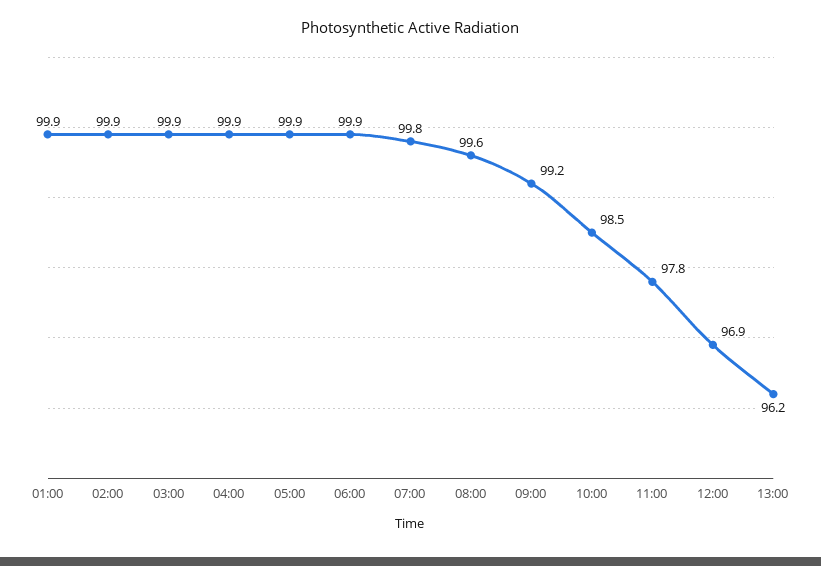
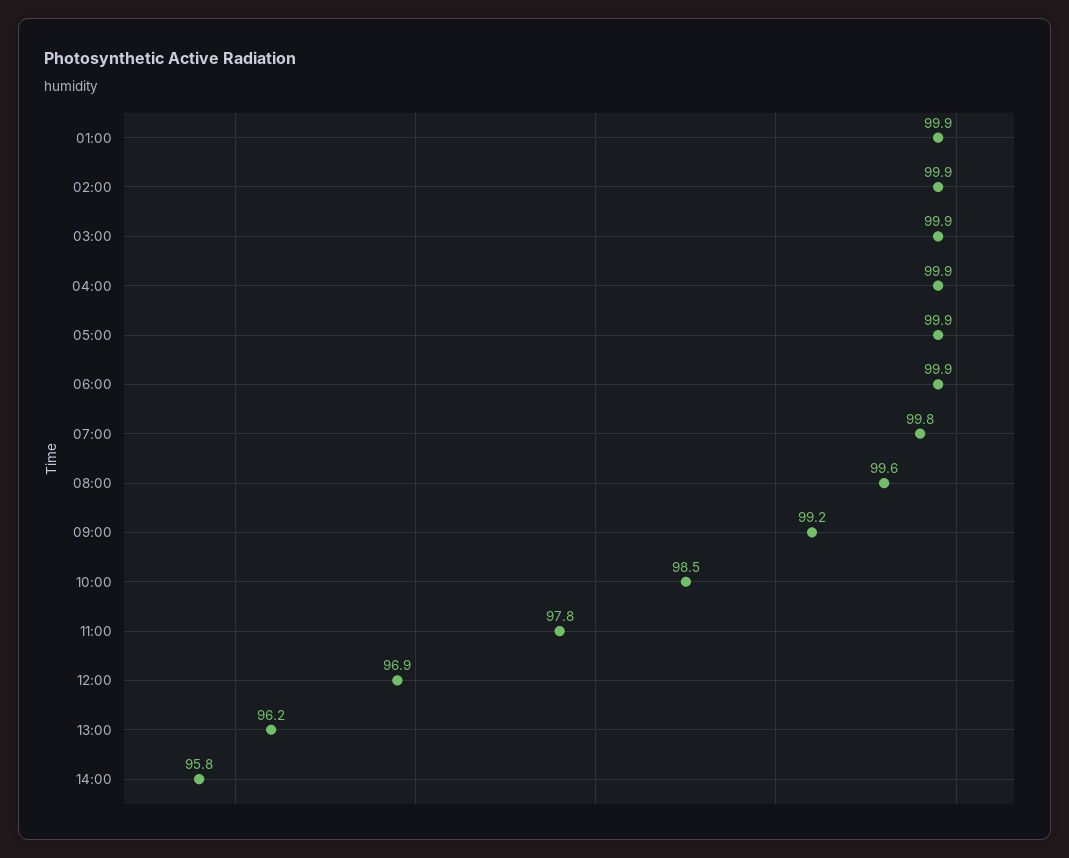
14:00: none -> 95.8

